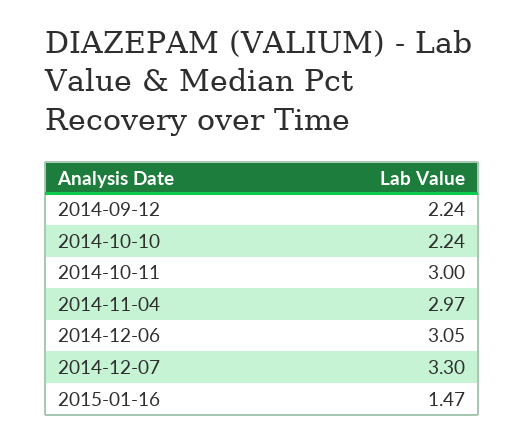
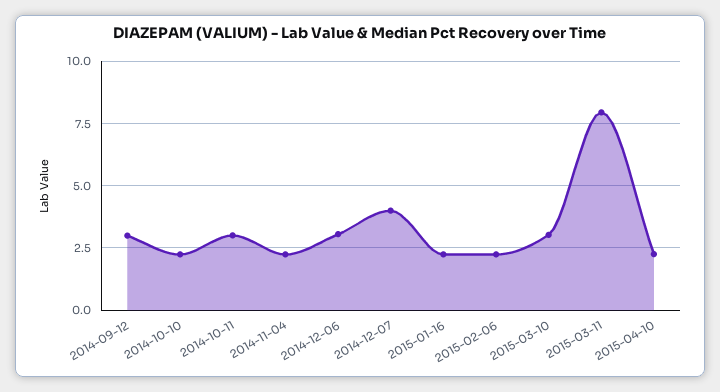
2014-09-12: 2.24 -> 3
2014-11-04: 2.97 -> 2.25
2014-12-07: 3.3 -> 4
2015-01-16: 1.47 -> 2.25
2015-02-06: none -> 2.25
2015-03-10: none -> 3
2015-03-11: none -> 8
2015-04-10: none -> 2.25

